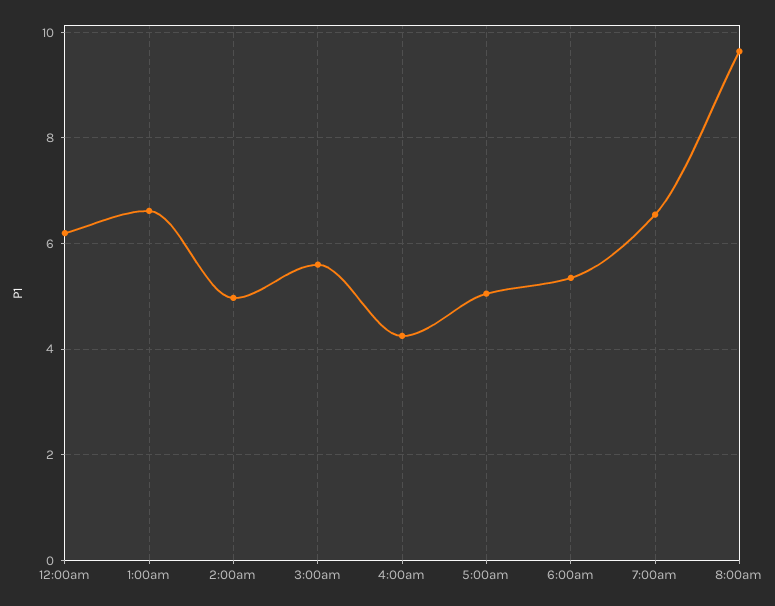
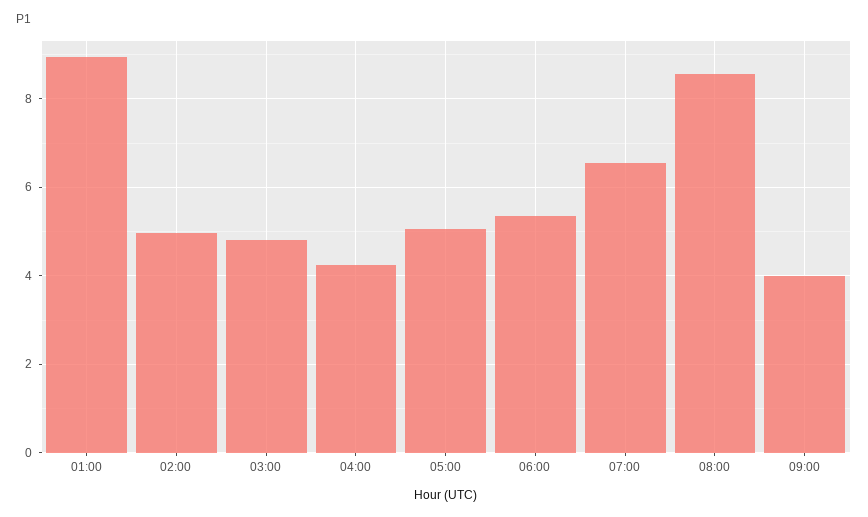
12:00am: 6.2 -> none
1:00am: 6.6 -> 9
3:00am: 5.6 -> 4.8
8:00am: 9.6 -> 8.6
09:00: none -> 4

